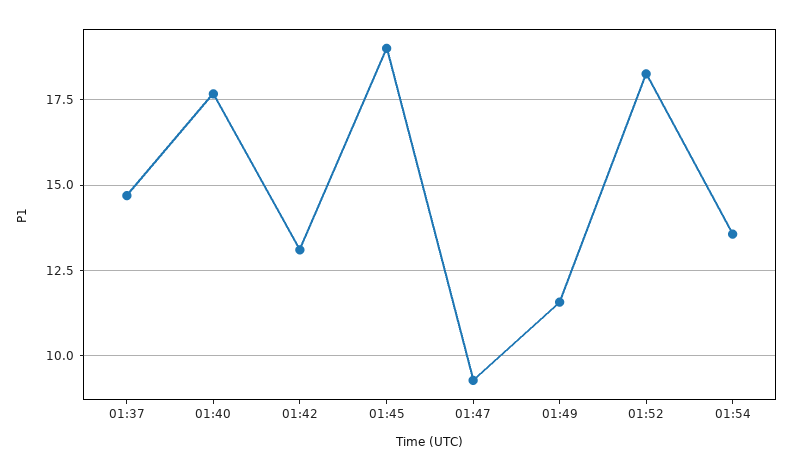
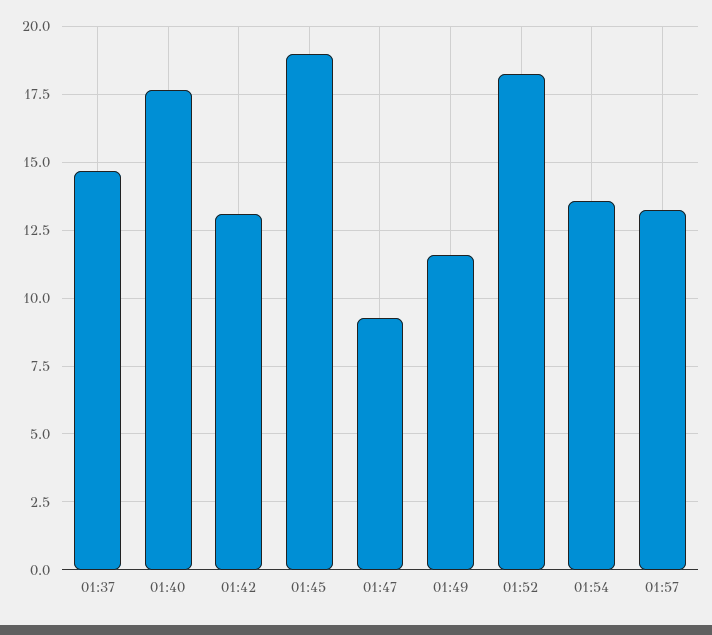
01:57: none -> 13.25

